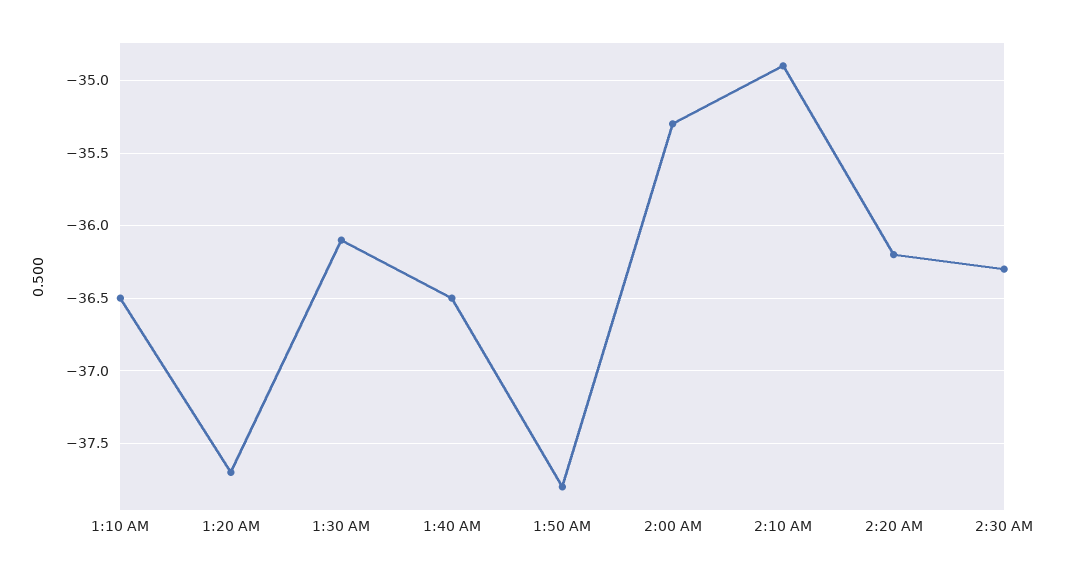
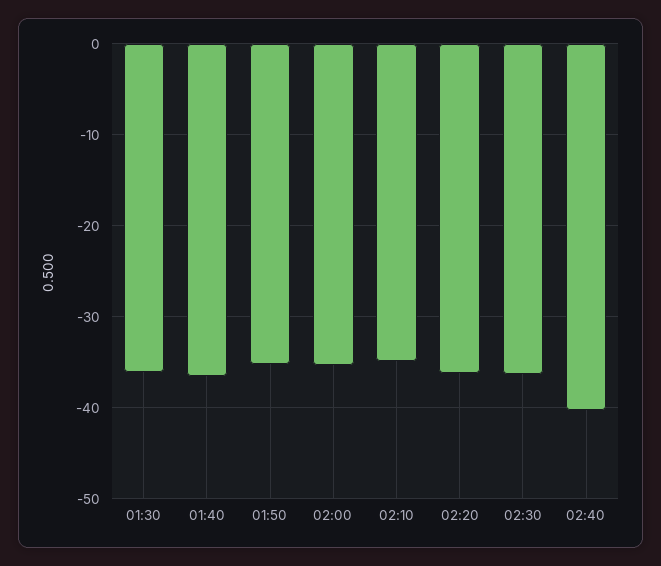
1:10 AM: -36.5 -> none
1:20 AM: -37.7 -> none
1:50 AM: -37.8 -> -35
02:40: none -> -40

